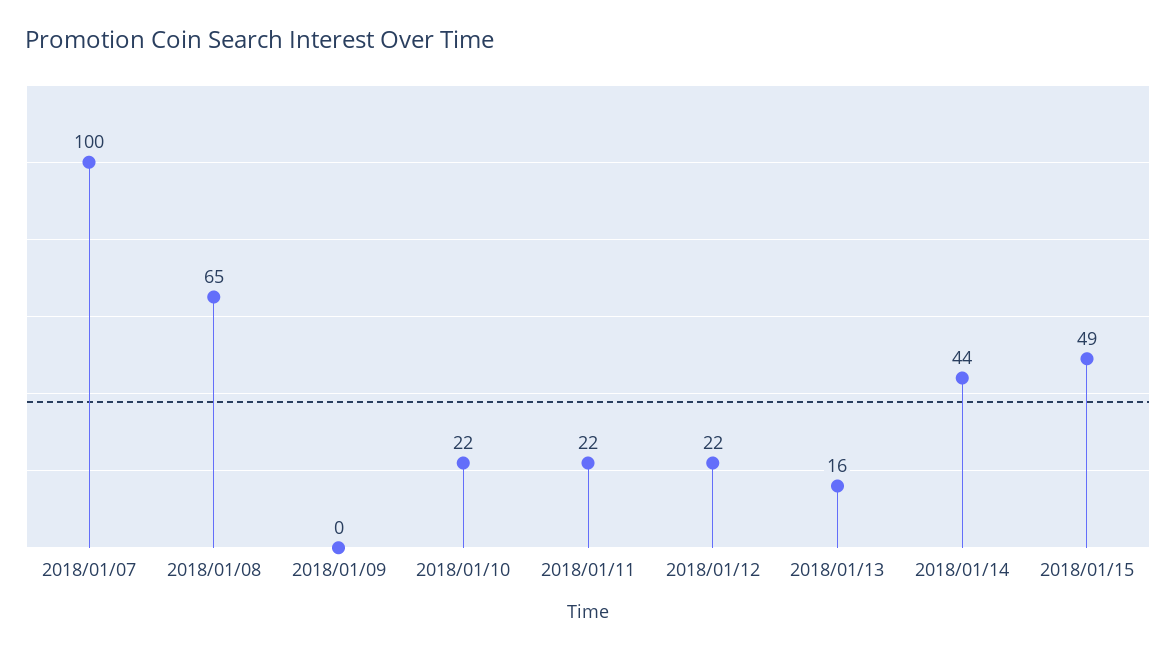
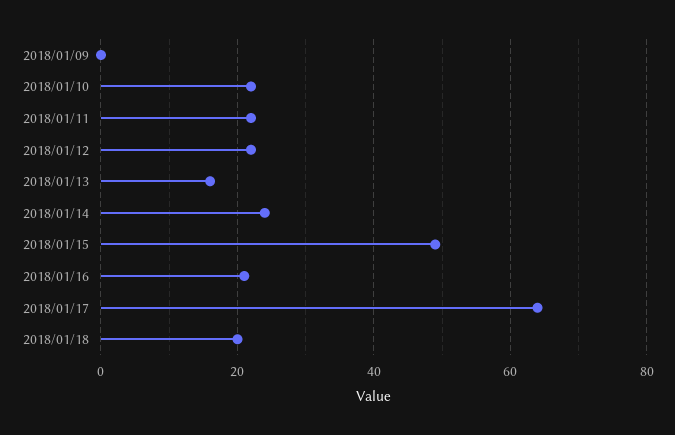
2018/01/07: 100 -> none
2018/01/08: 65 -> none
2018/01/14: 44 -> 25
2018/01/16: none -> 20
2018/01/17: none -> 65
2018/01/18: none -> 20

